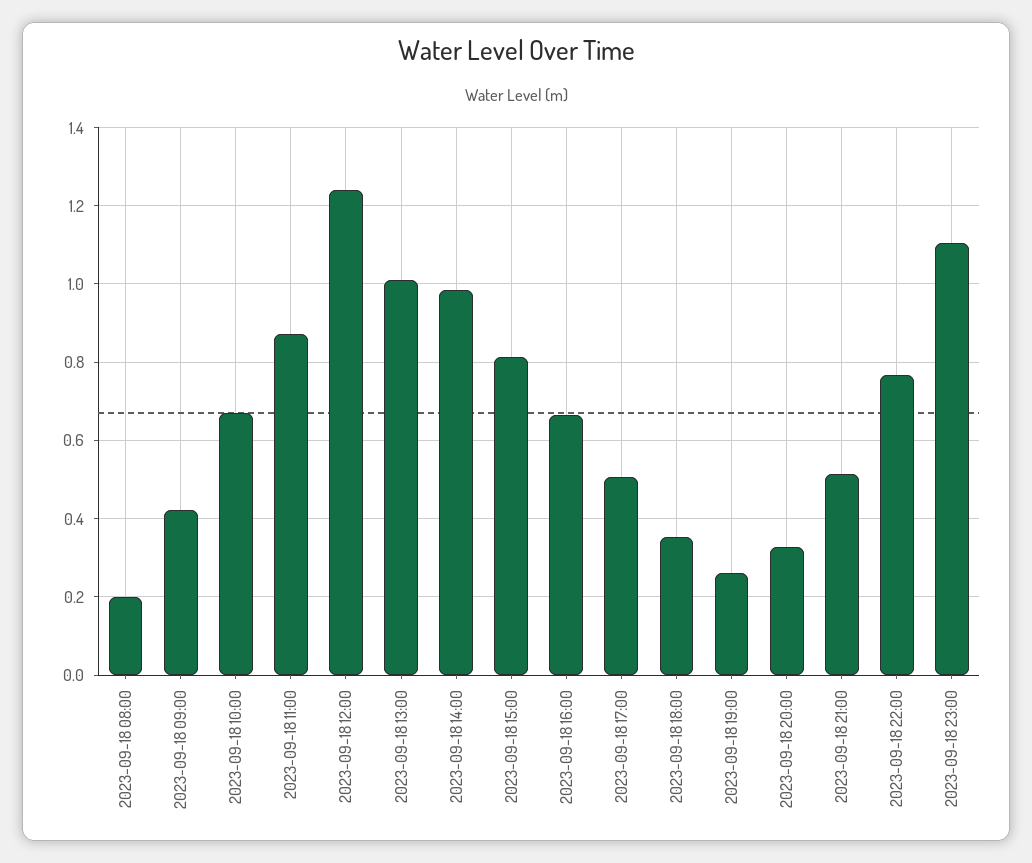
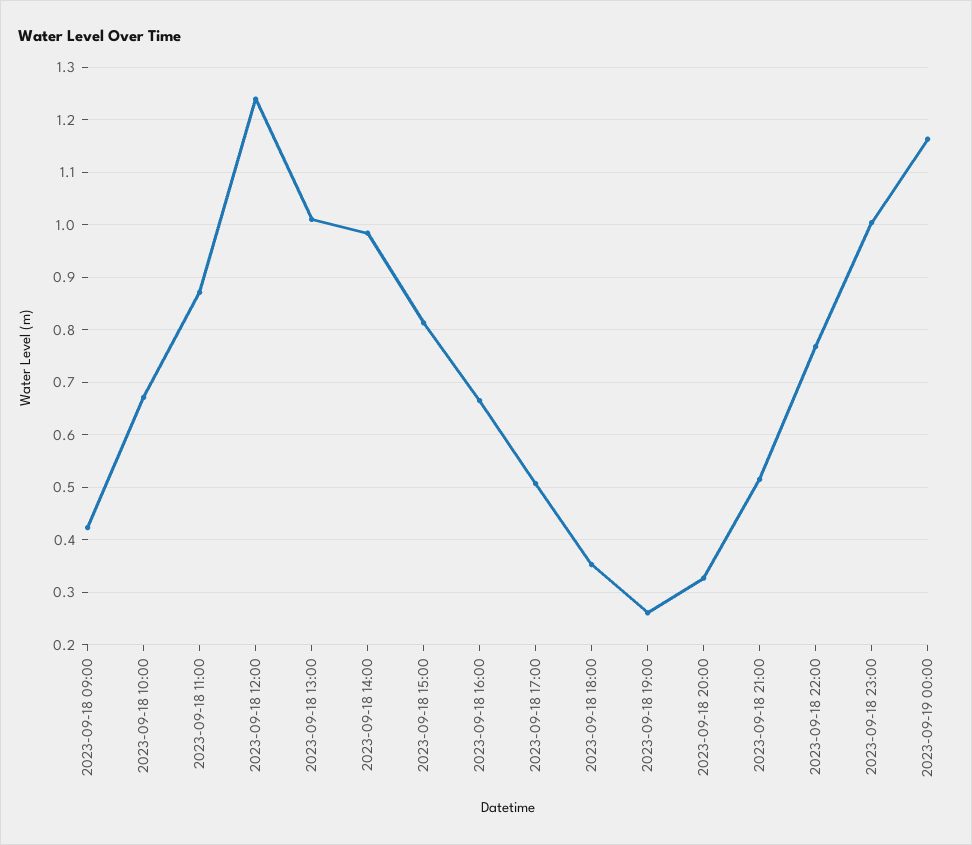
2023-09-18 08:00: 0.2 -> none
2023-09-18 23:00: 1.1 -> 1
2023-09-19 00:00: none -> 1.16

